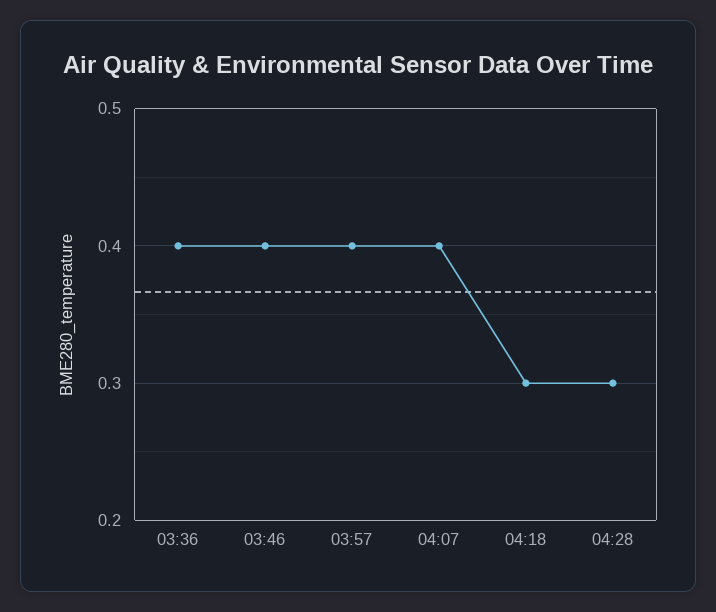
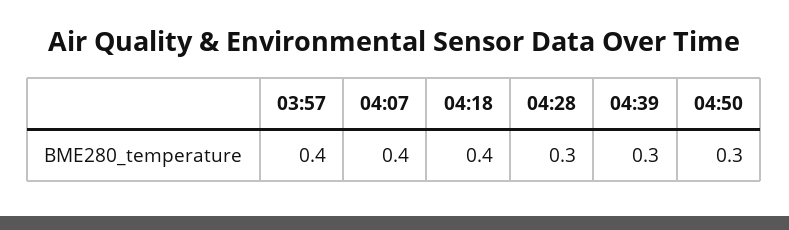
03:36: 0.4 -> none
03:46: 0.4 -> none
04:18: 0.3 -> 0.4
04:39: none -> 0.3
04:50: none -> 0.3

